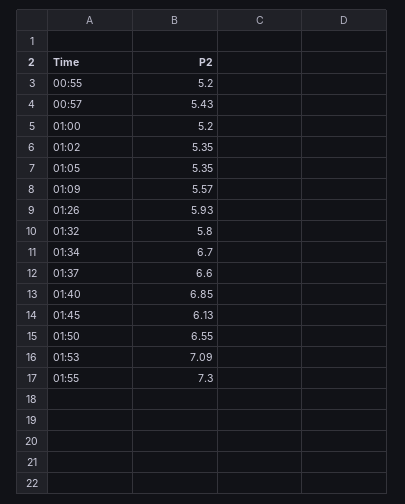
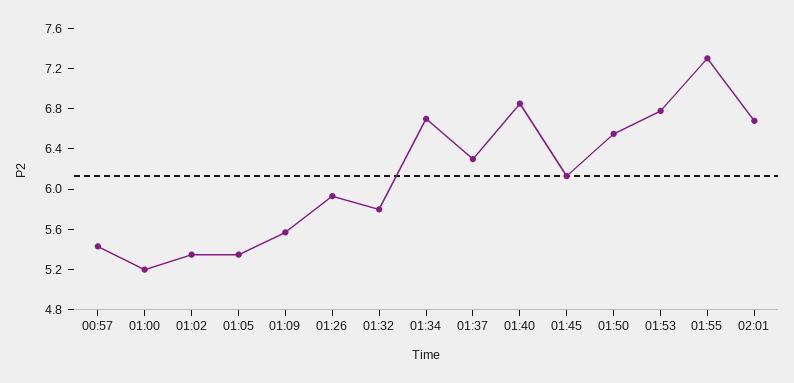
00:55: 5.2 -> none
01:37: 6.6 -> 6.3
01:53: 7.09 -> 6.8
02:01: none -> 6.7

